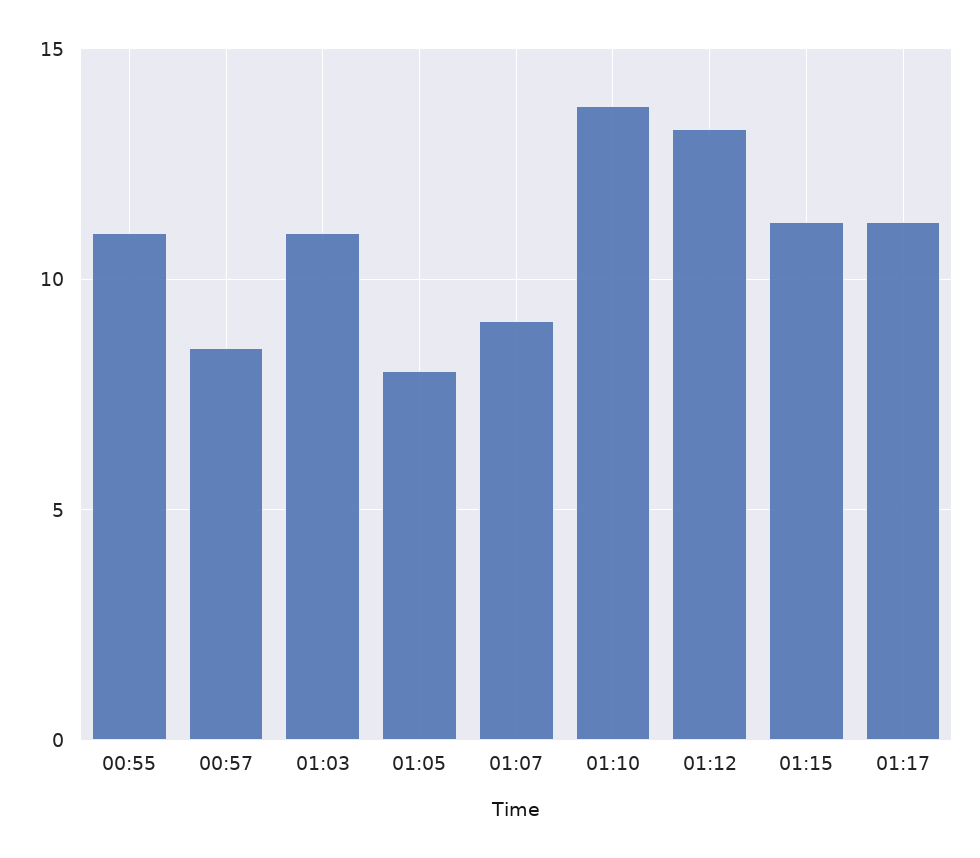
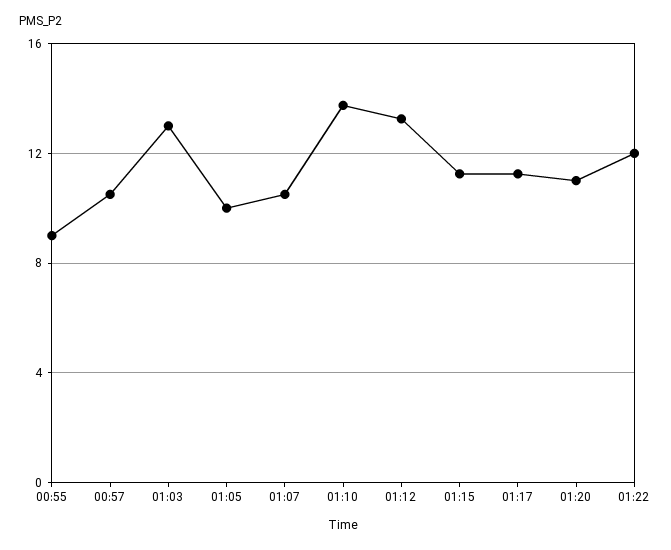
00:55: 11 -> 9
00:57: 8.5 -> 10.5
01:03: 11 -> 13
01:05: 8 -> 10
01:07: 9 -> 10.5
01:20: none -> 11
01:22: none -> 12

